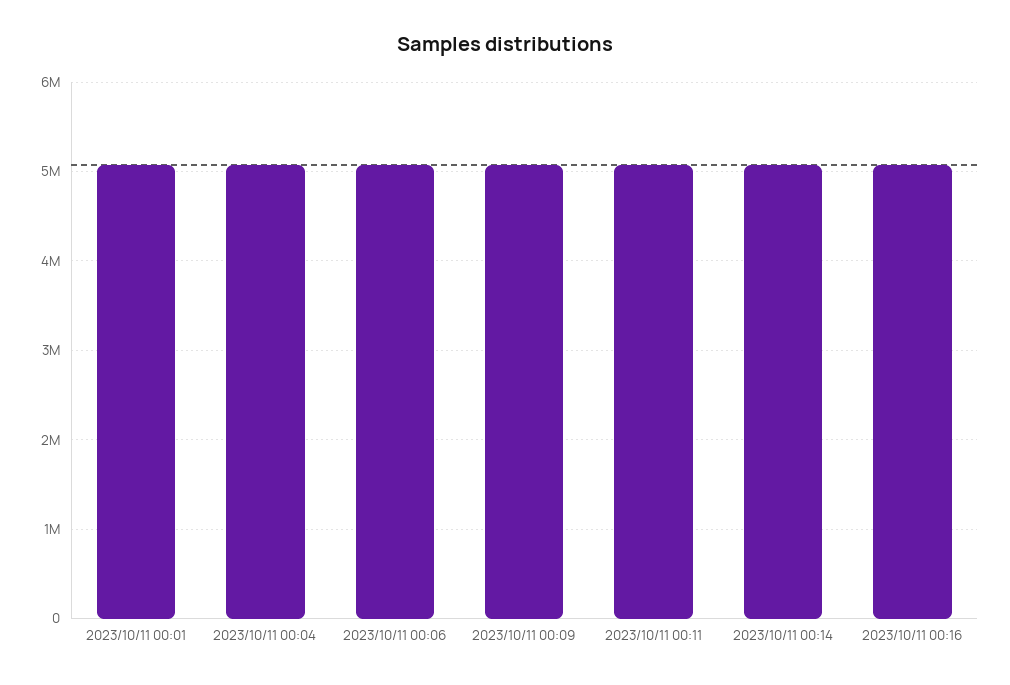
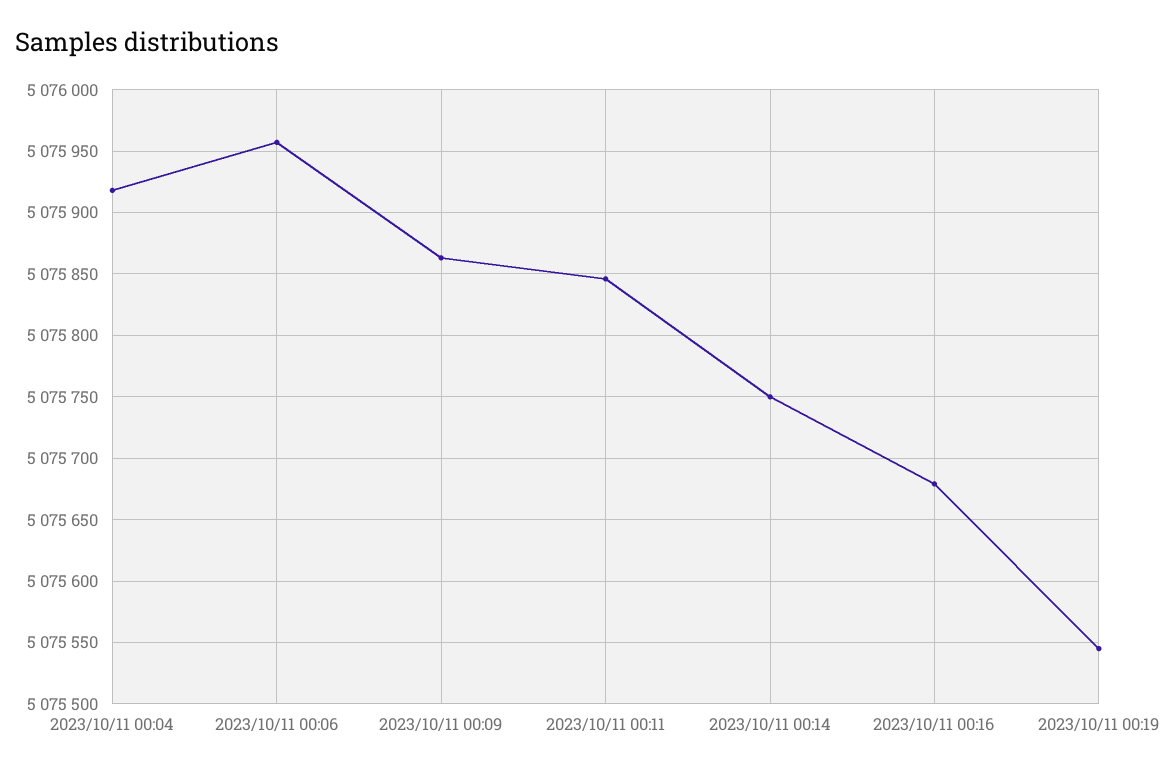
2023/10/11 00:01: 5100000 -> none
2023/10/11 00:19: none -> 5075545

